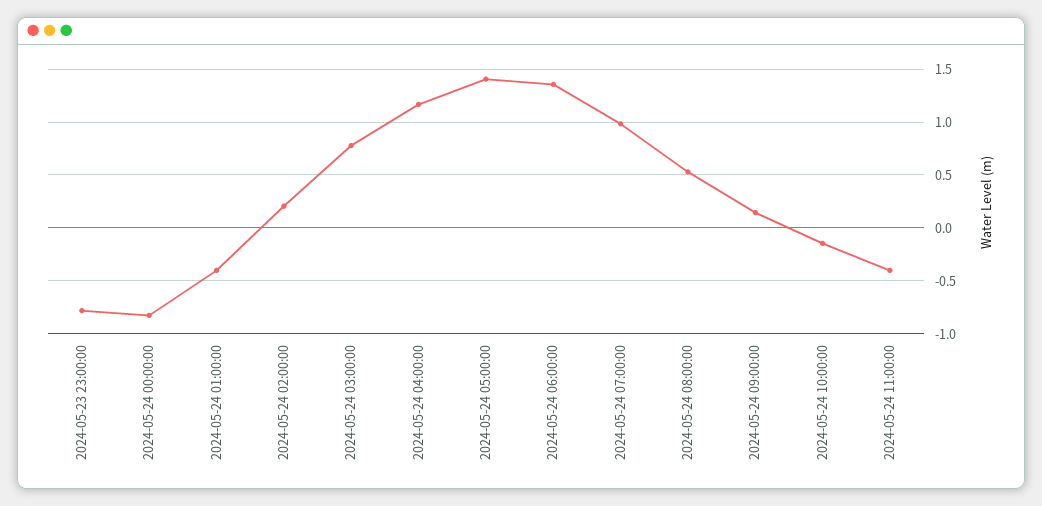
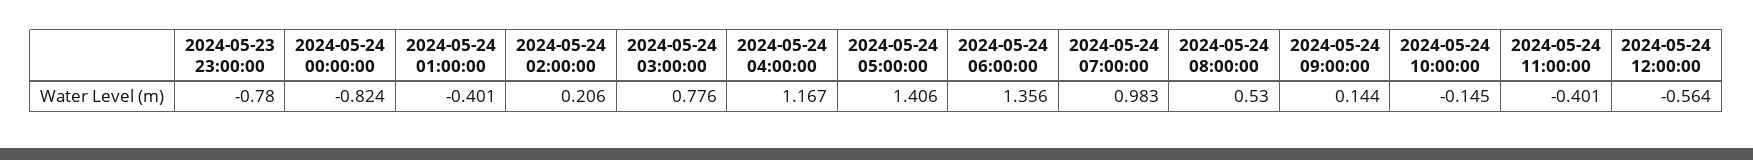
2024-05-24 12:00:00: none -> -0.564

